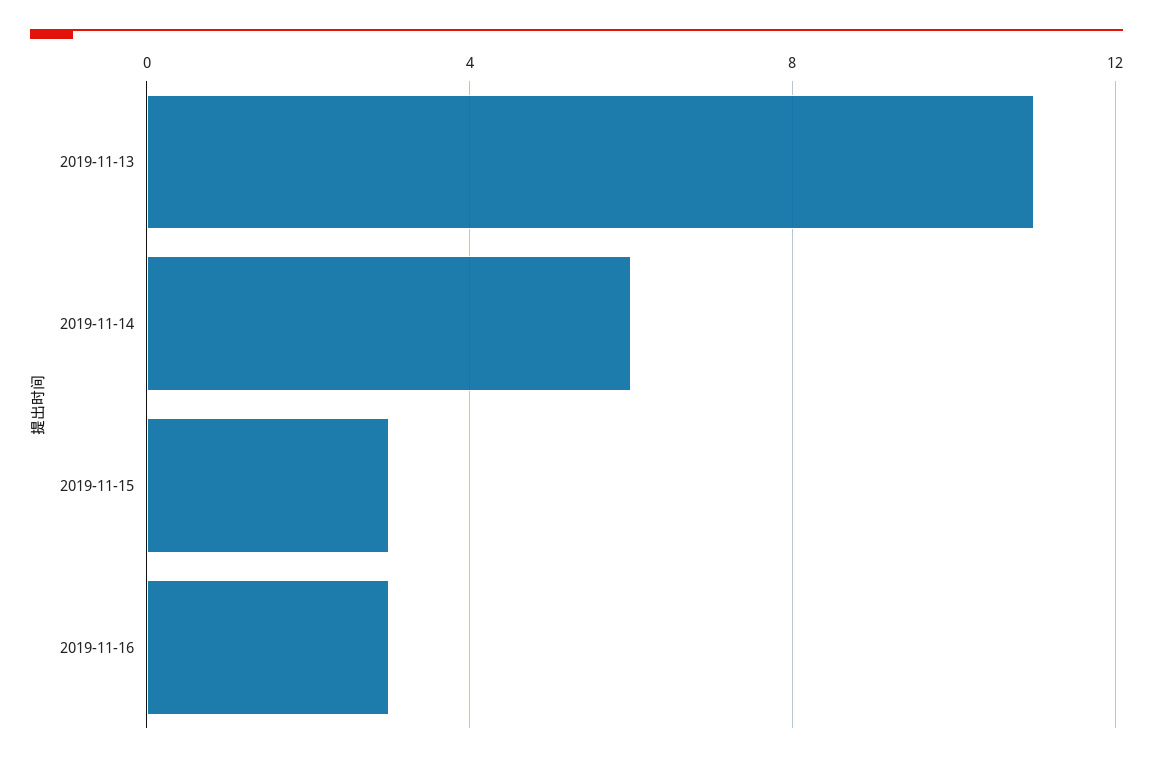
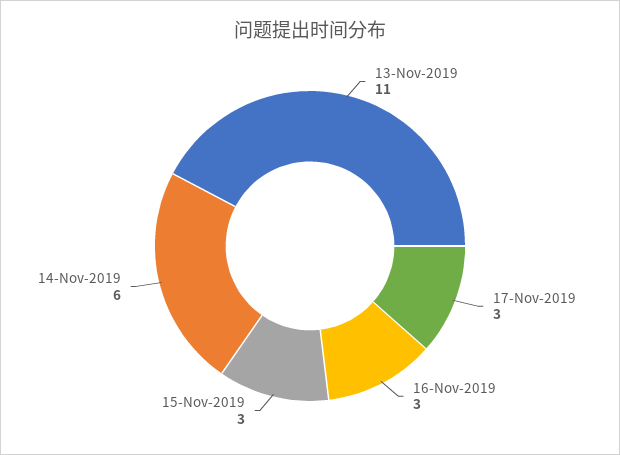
17-Nov-2019: none -> 3

